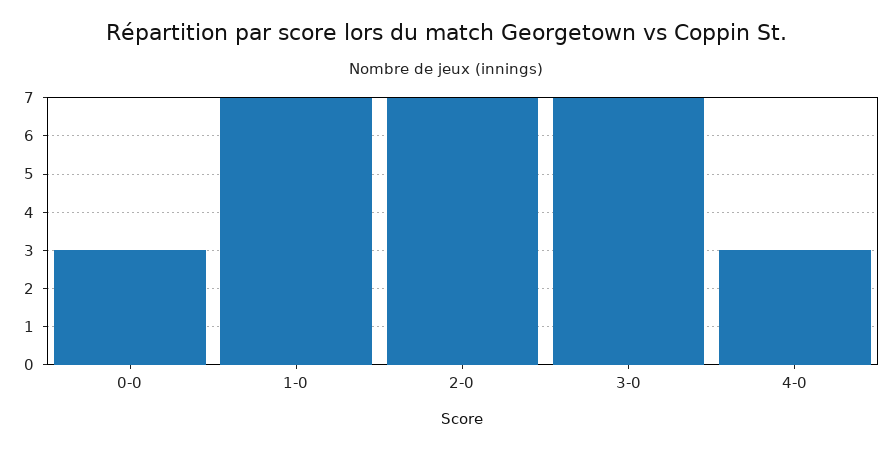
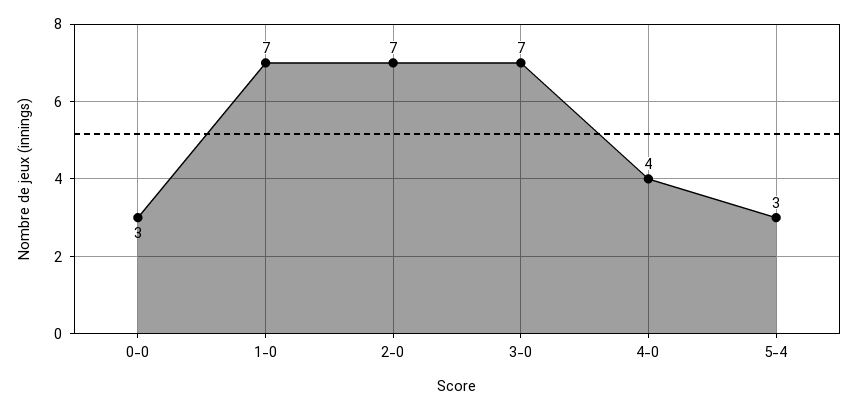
4-0: 3 -> 4
5-4: none -> 3

